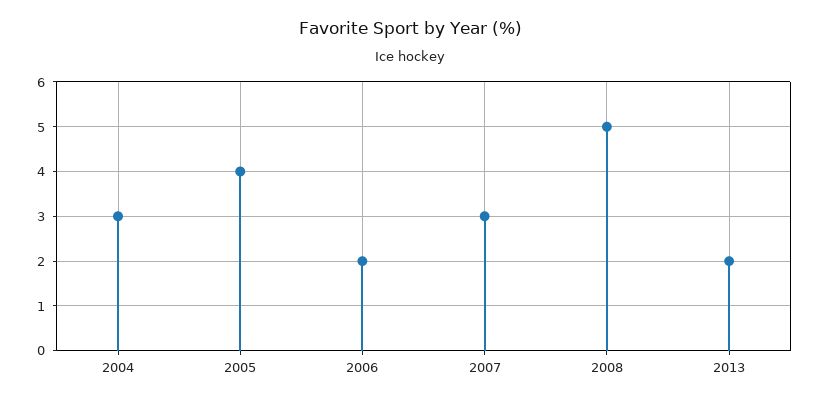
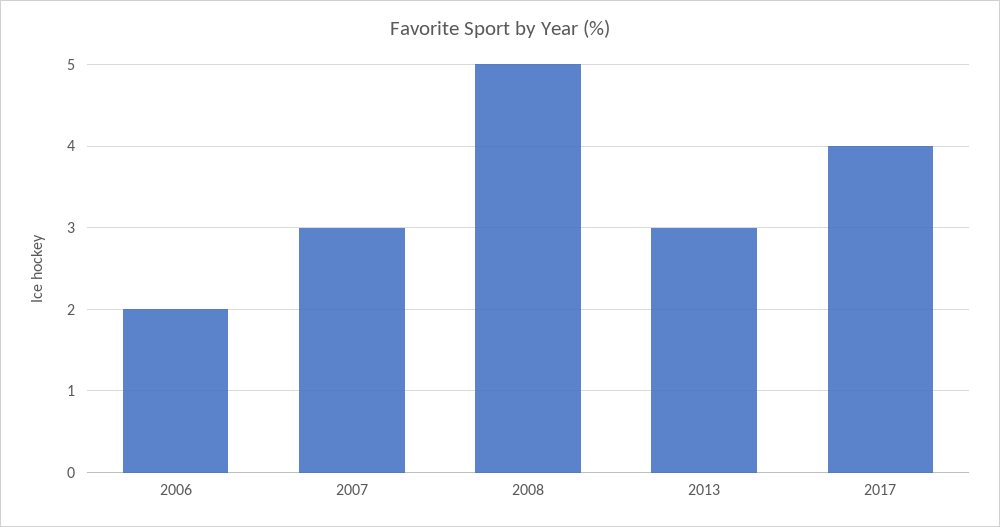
2004: 3 -> none
2005: 4 -> none
2013: 2 -> 3
2017: none -> 4

